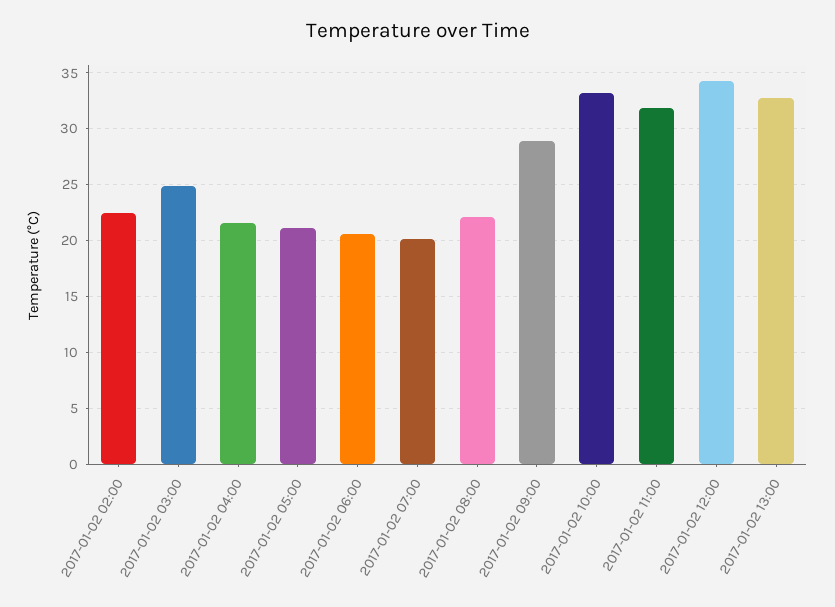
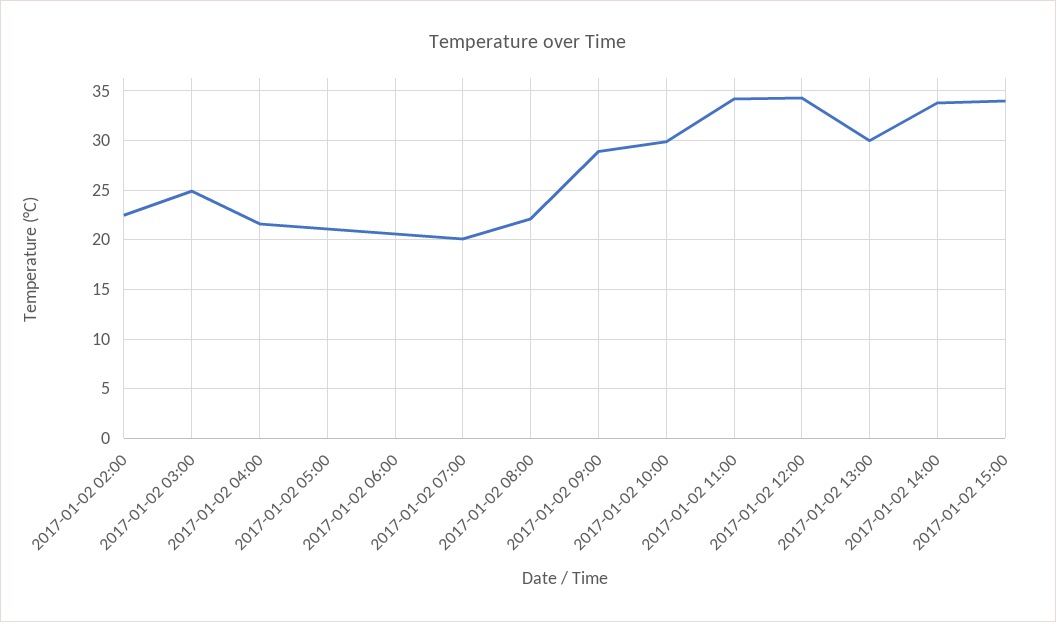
2017-01-02 10:00: 33 -> 30
2017-01-02 11:00: 32 -> 34
2017-01-02 13:00: 33 -> 30
2017-01-02 14:00: none -> 34
2017-01-02 15:00: none -> 34

